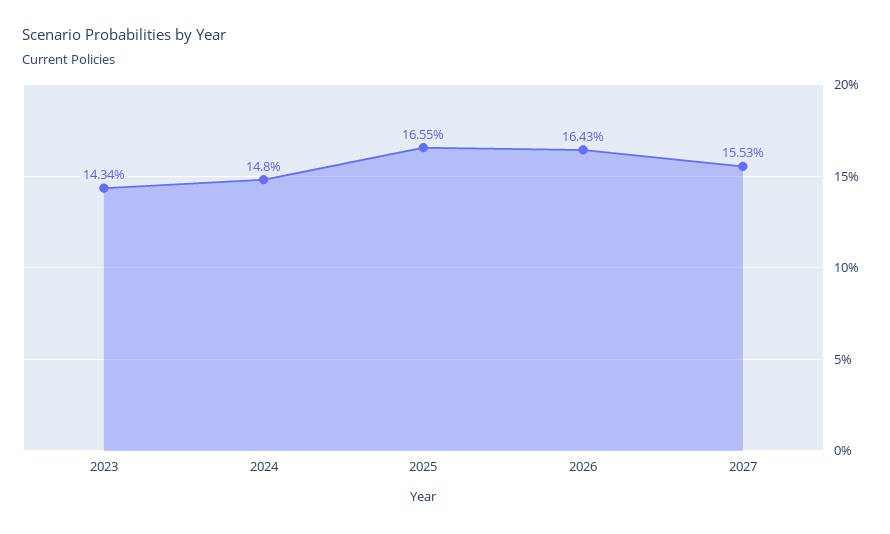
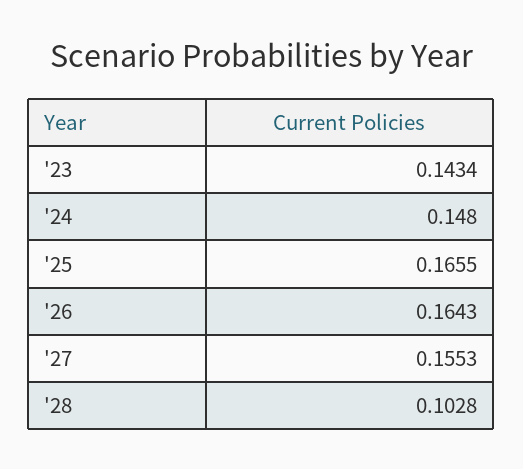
'28: none -> 0.1028

